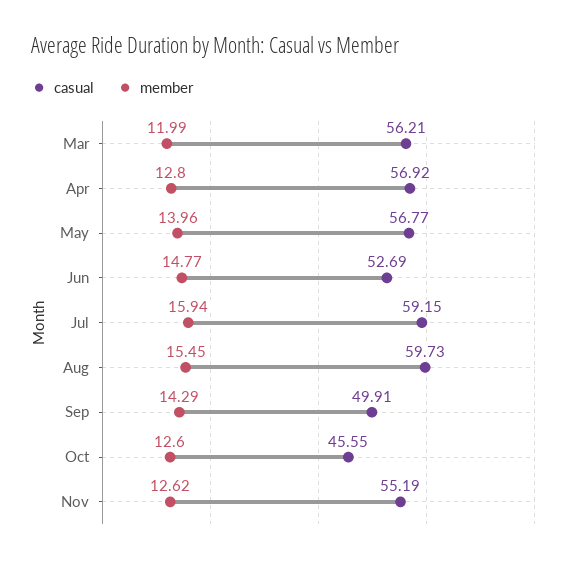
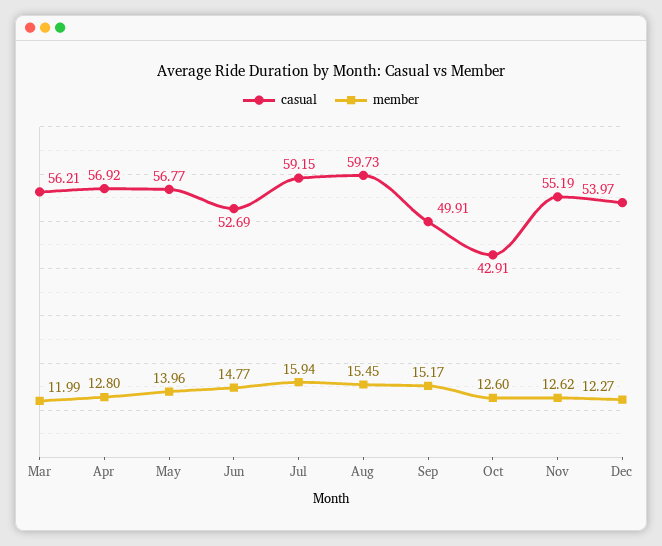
member, Sep: 14.29 -> 15.17
casual, Oct: 45.55 -> 42.91
casual, Dec: none -> 53.97
member, Dec: none -> 12.27

